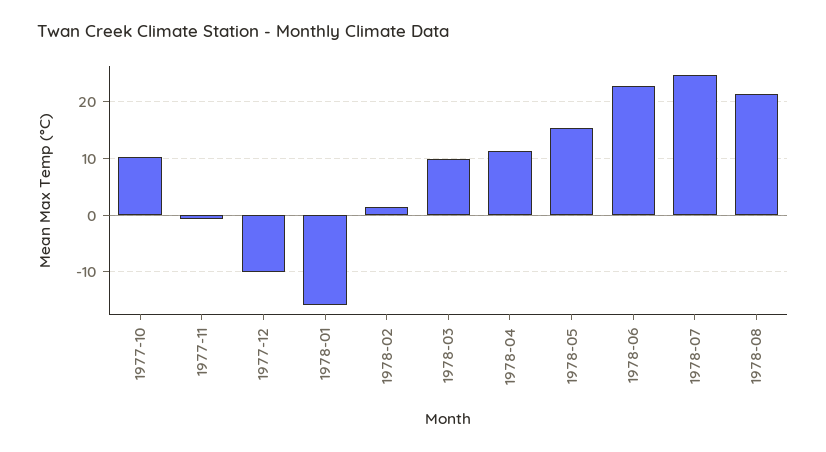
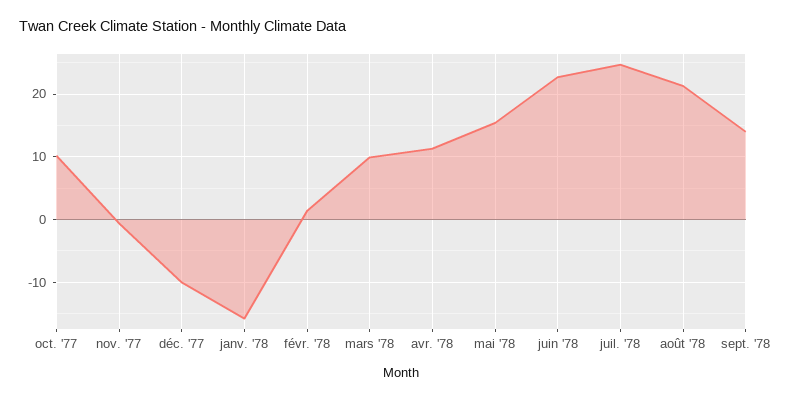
sept. '78: none -> 14

